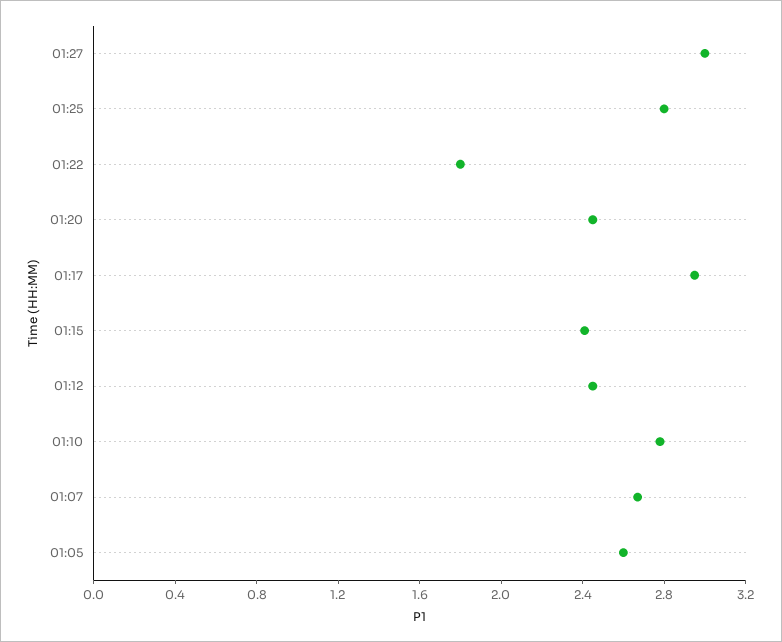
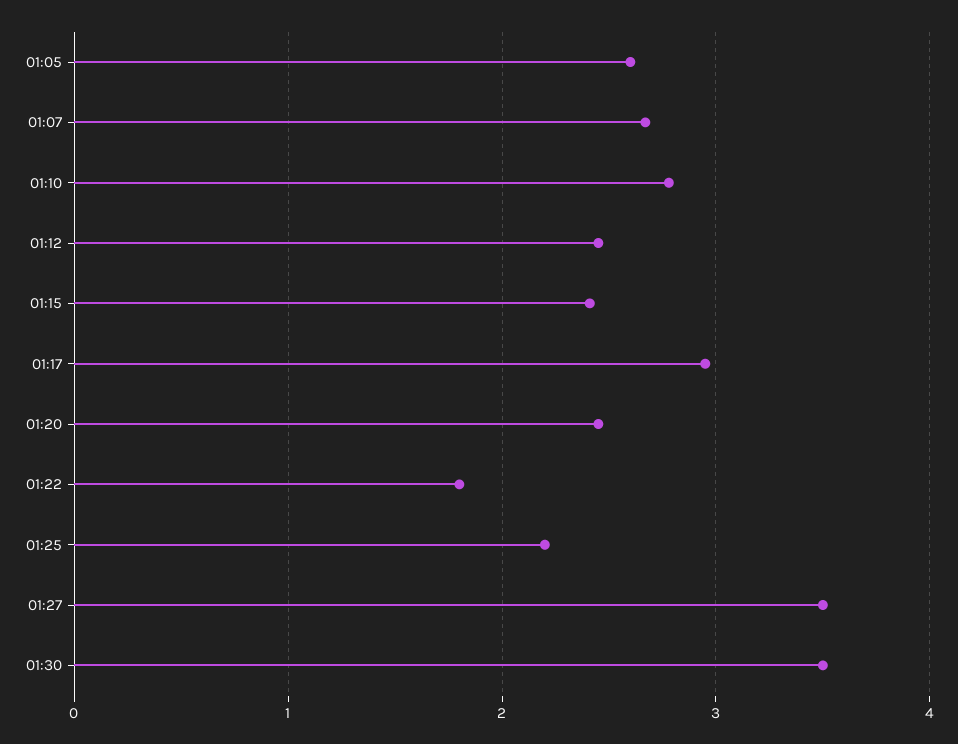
01:27: 3 -> 3.5
01:25: 2.8 -> 2.2
01:30: none -> 3.5

